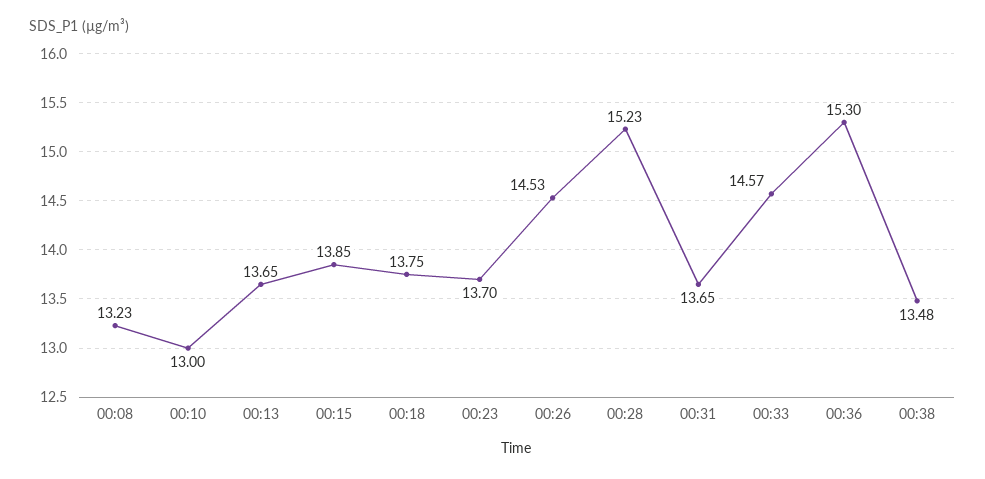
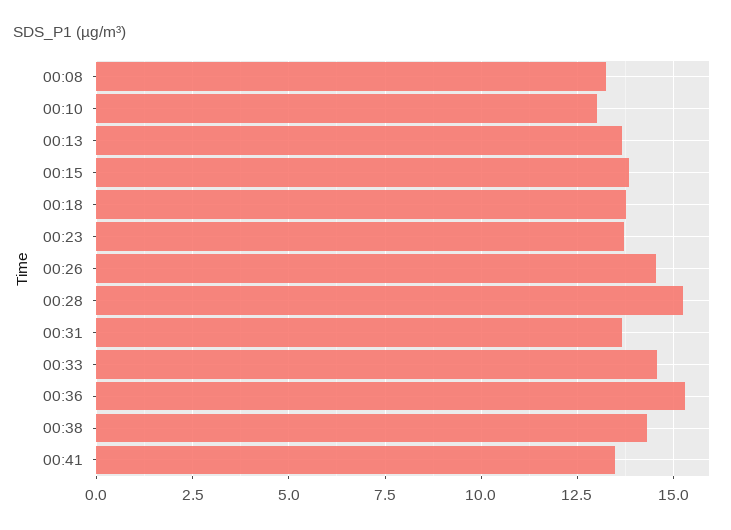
00:38: 13.48 -> 14.25
00:41: none -> 13.5

